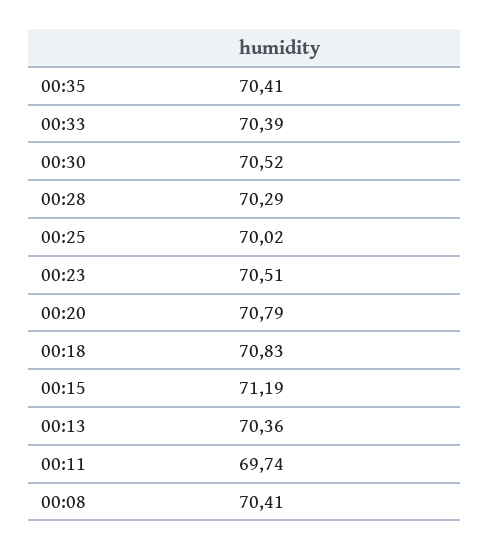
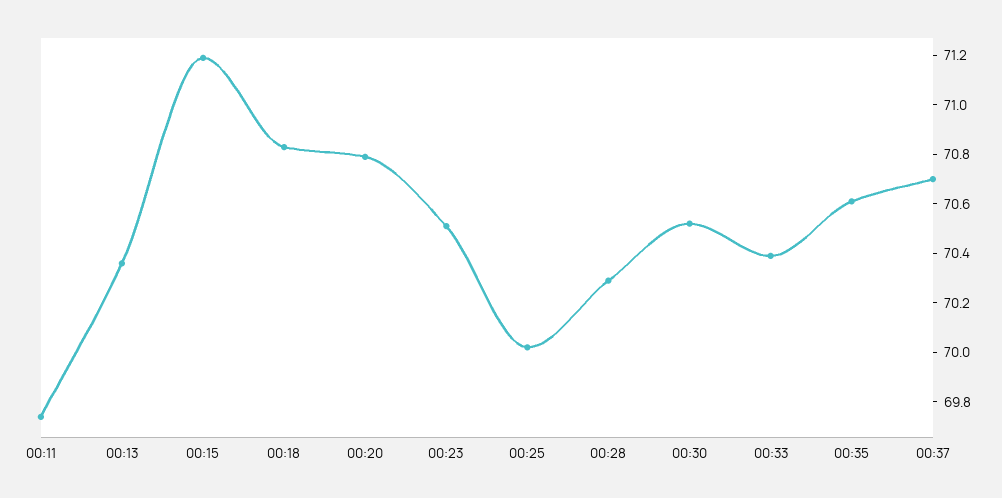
00:35: 70.41 -> 70.6
00:08: 70.41 -> none
00:37: none -> 70.7

